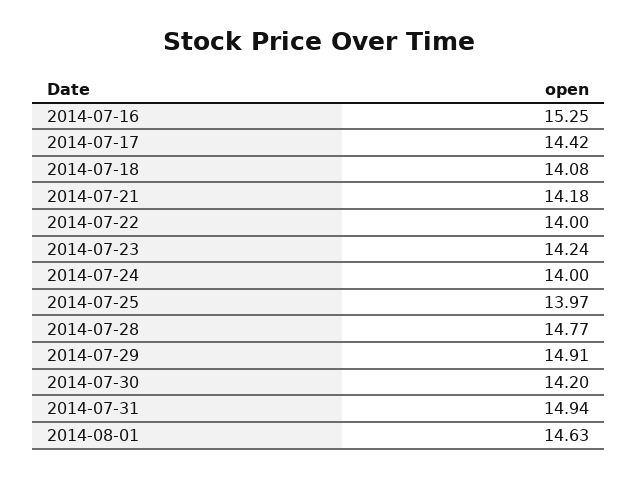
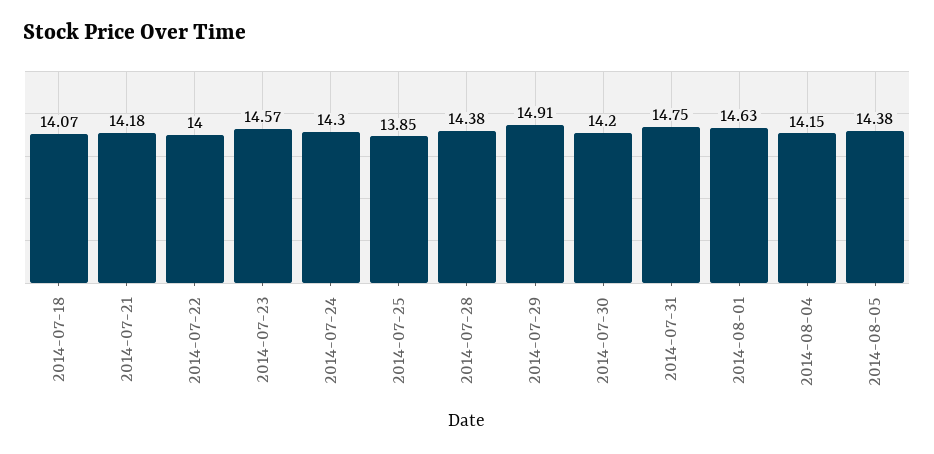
2014-07-16: 15.25 -> none
2014-07-17: 14.42 -> none
2014-07-18: 14.08 -> 14.07
2014-07-23: 14.24 -> 14.57
2014-07-24: 14 -> 14.3
2014-07-25: 13.97 -> 13.85
2014-07-28: 14.77 -> 14.38
2014-07-31: 14.94 -> 14.75
2014-08-04: none -> 14.15
2014-08-05: none -> 14.38

